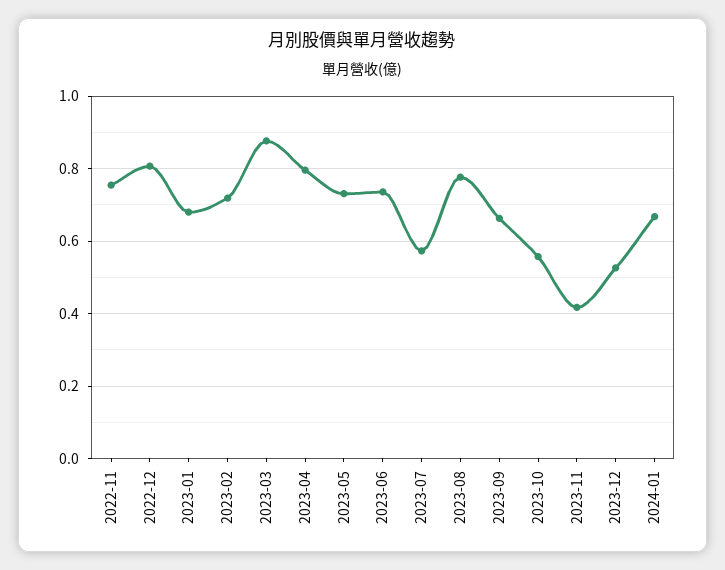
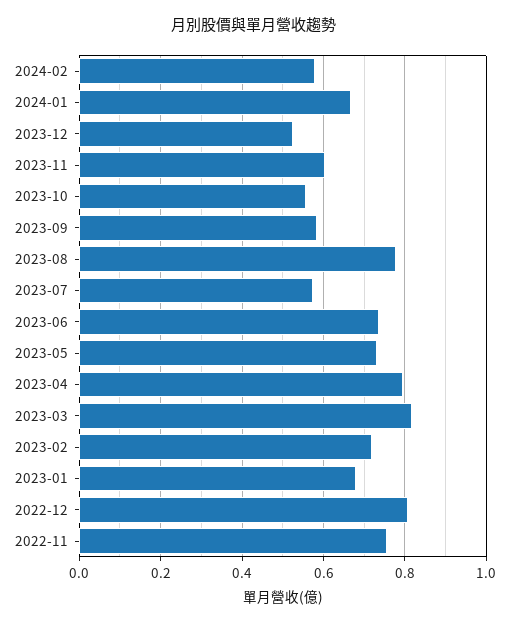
2023-03: 0.88 -> 0.82
2023-09: 0.66 -> 0.58
2023-11: 0.42 -> 0.6
2024-02: none -> 0.58

